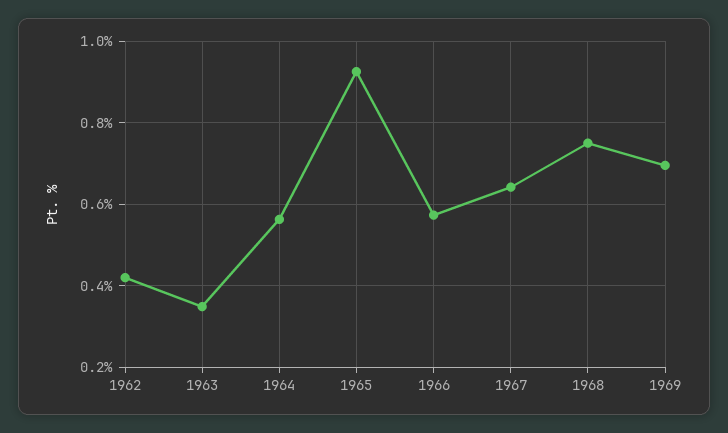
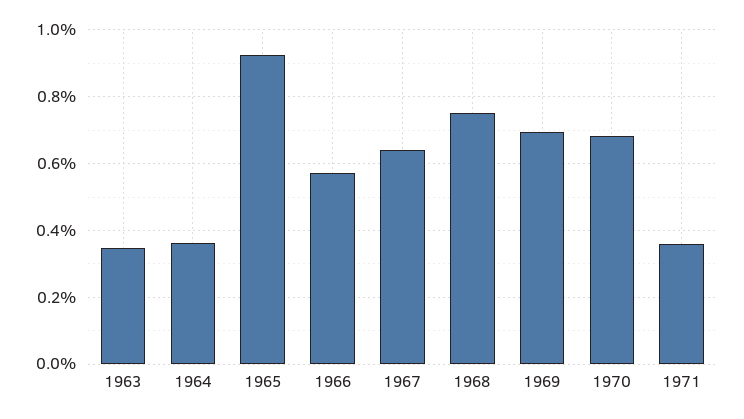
1962: 0.42 -> none
1964: 0.56 -> 0.36
1970: none -> 0.68
1971: none -> 0.36

